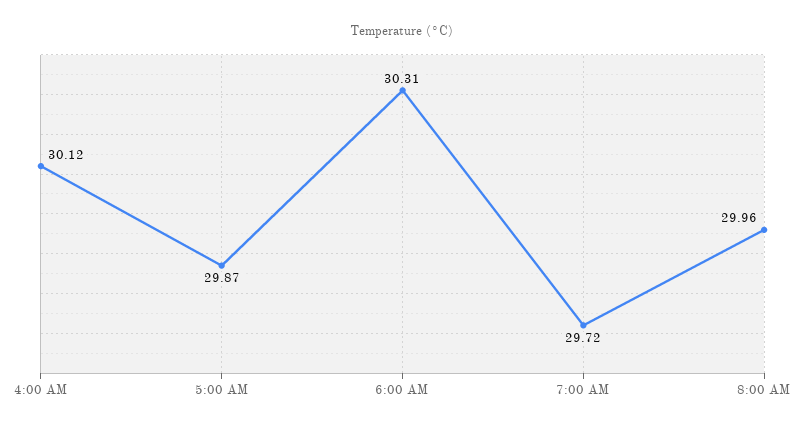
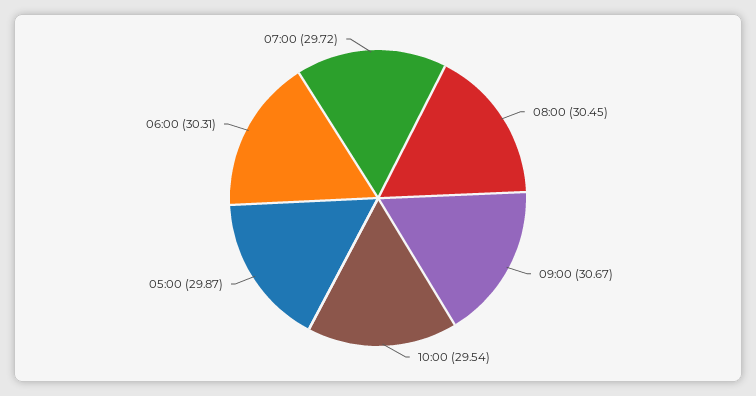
4:00 AM: 30.12 -> none
8:00 AM: 29.96 -> 30.45
09:00: none -> 30.67
10:00: none -> 29.54

